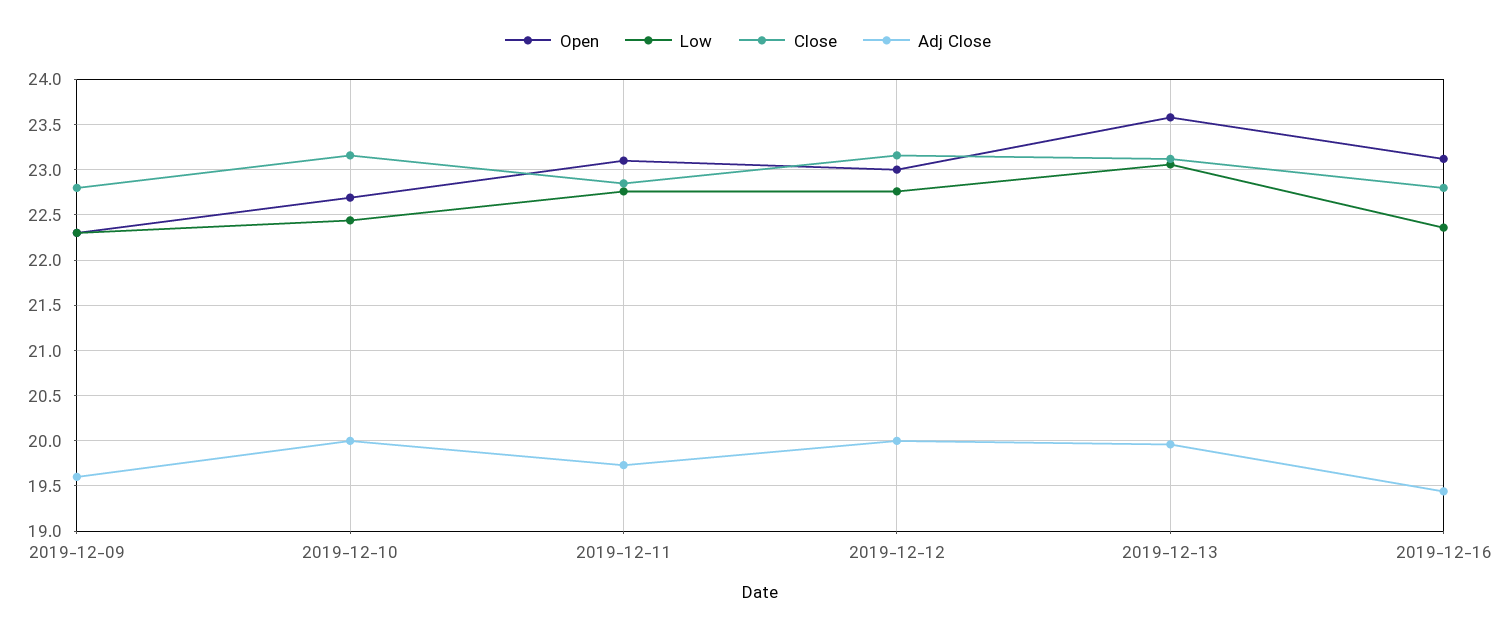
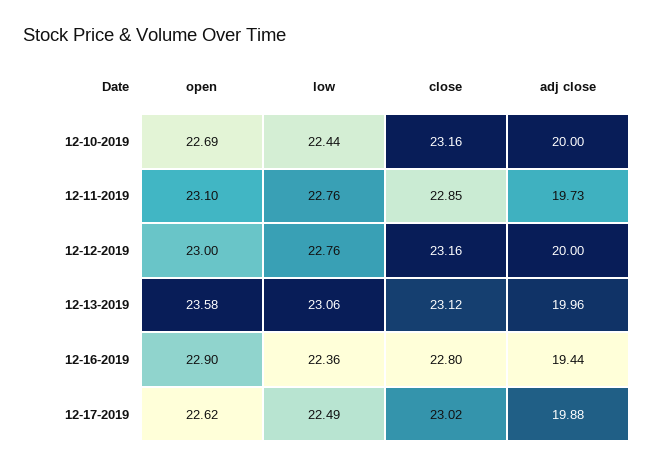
Open, 2019-12-09: 22.3 -> none
Low, 2019-12-09: 22.3 -> none
Close, 2019-12-09: 22.8 -> none
Adj Close, 2019-12-09: 19.6 -> none
Open, 2019-12-16: 23.1 -> 22.9
Open, 12-17-2019: none -> 22.62
Low, 12-17-2019: none -> 22.49
Close, 12-17-2019: none -> 23.02
Adj Close, 12-17-2019: none -> 19.88

